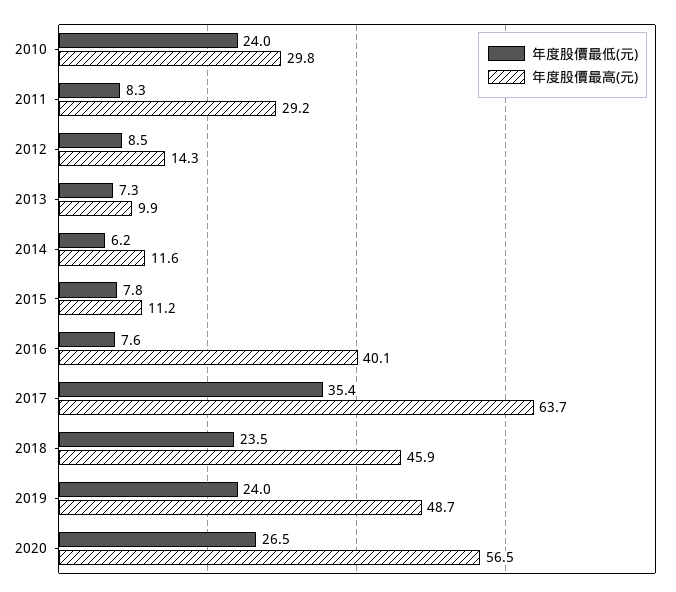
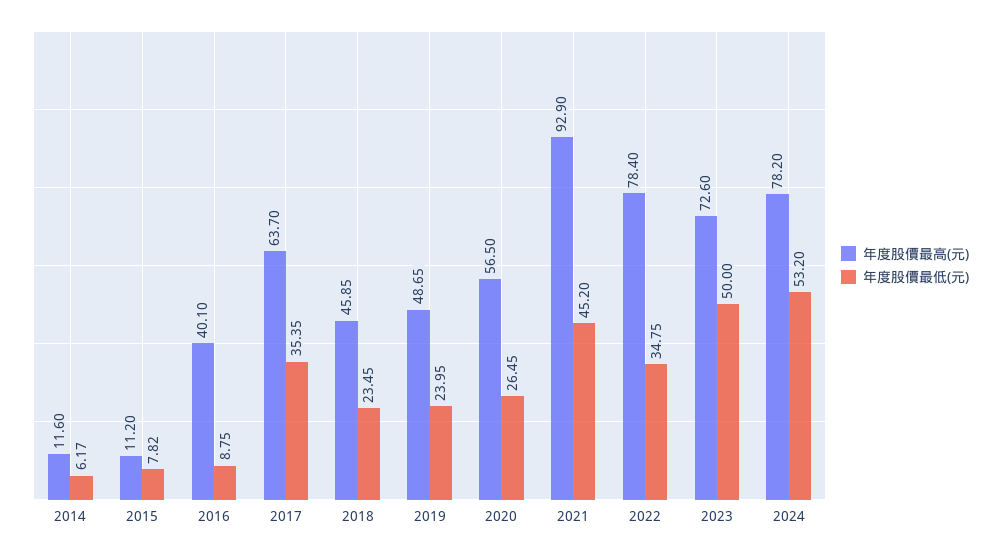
年度股價最低(元), 2010: 24 -> none
年度股價最高(元), 2010: 29.8 -> none
年度股價最低(元), 2011: 8.3 -> none
年度股價最高(元), 2011: 29.2 -> none
年度股價最低(元), 2012: 8.5 -> none
年度股價最高(元), 2012: 14.3 -> none
年度股價最低(元), 2013: 7.3 -> none
年度股價最高(元), 2013: 9.9 -> none
年度股價最低(元), 2016: 7.6 -> 8.75
年度股價最高(元), 2021: none -> 92.9
年度股價最低(元), 2021: none -> 45.2
年度股價最高(元), 2022: none -> 78.4
年度股價最低(元), 2022: none -> 34.75
年度股價最高(元), 2023: none -> 72.6
年度股價最低(元), 2023: none -> 50
年度股價最高(元), 2024: none -> 78.2
年度股價最低(元), 2024: none -> 53.2

